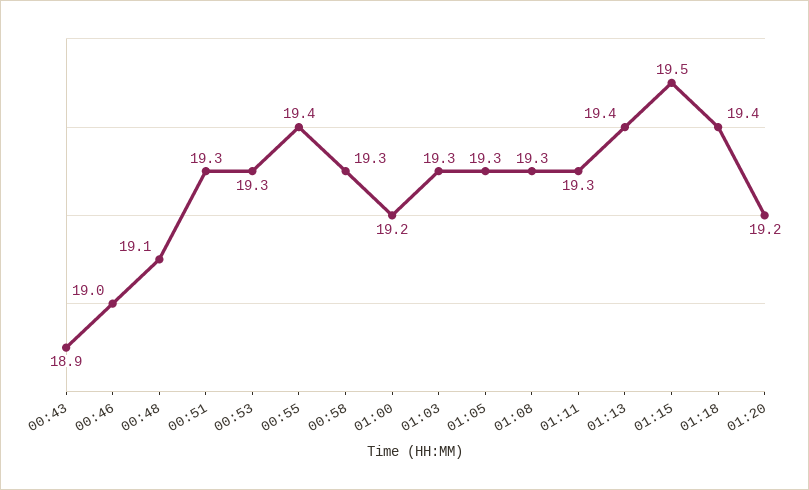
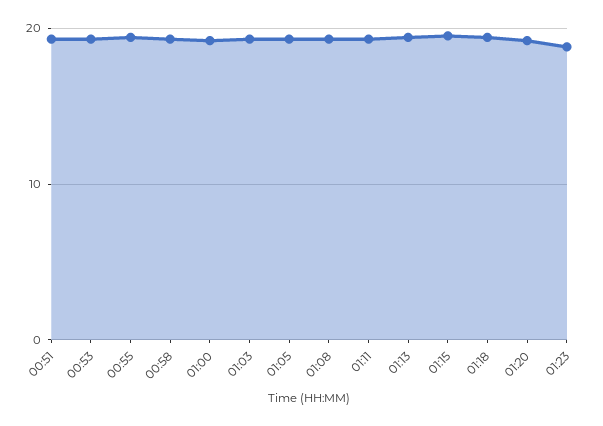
00:43: 18.9 -> none
00:46: 19 -> none
00:48: 19.1 -> none
01:23: none -> 19

